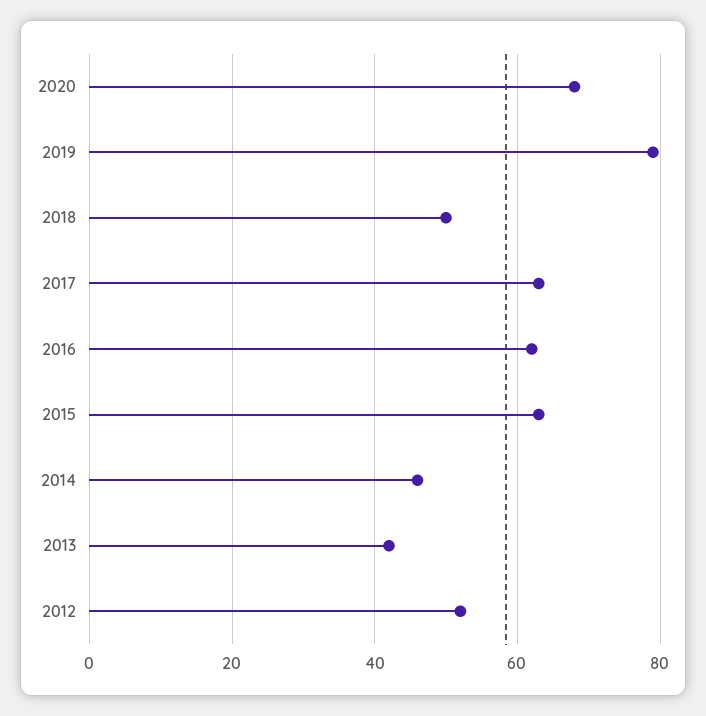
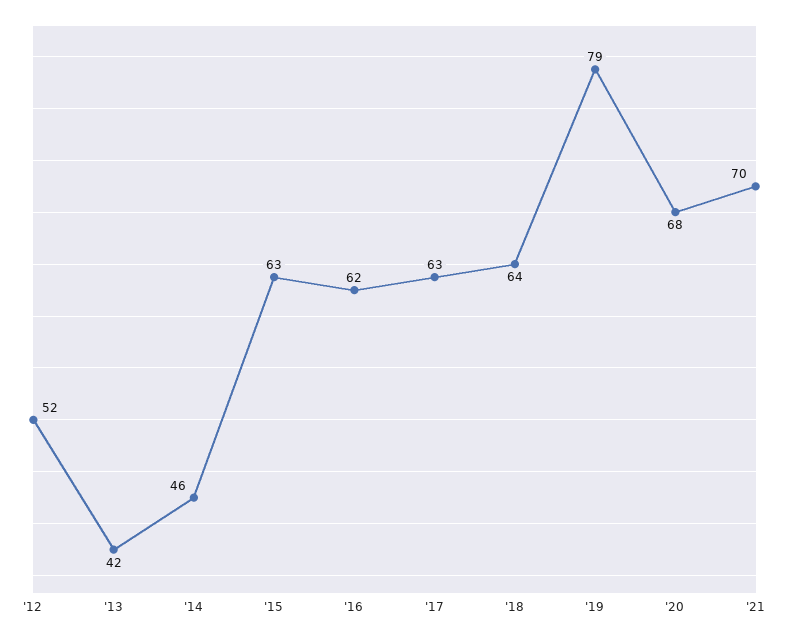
2018: 50 -> 64
'21: none -> 70

